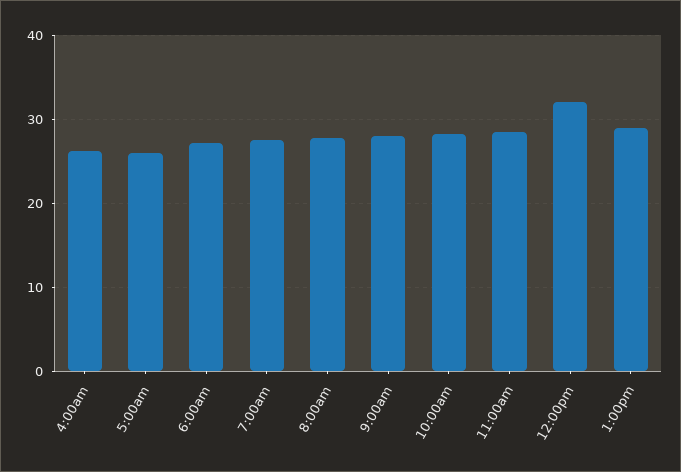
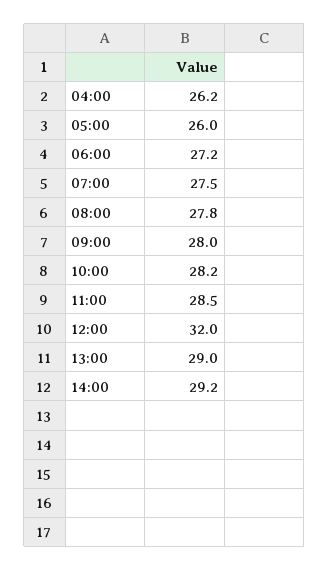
14:00: none -> 29.2

